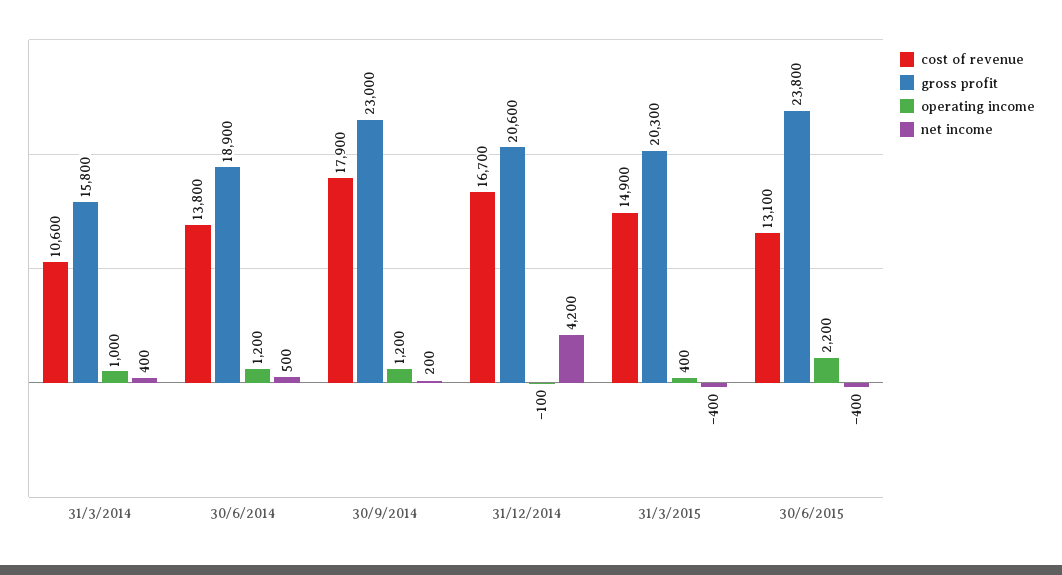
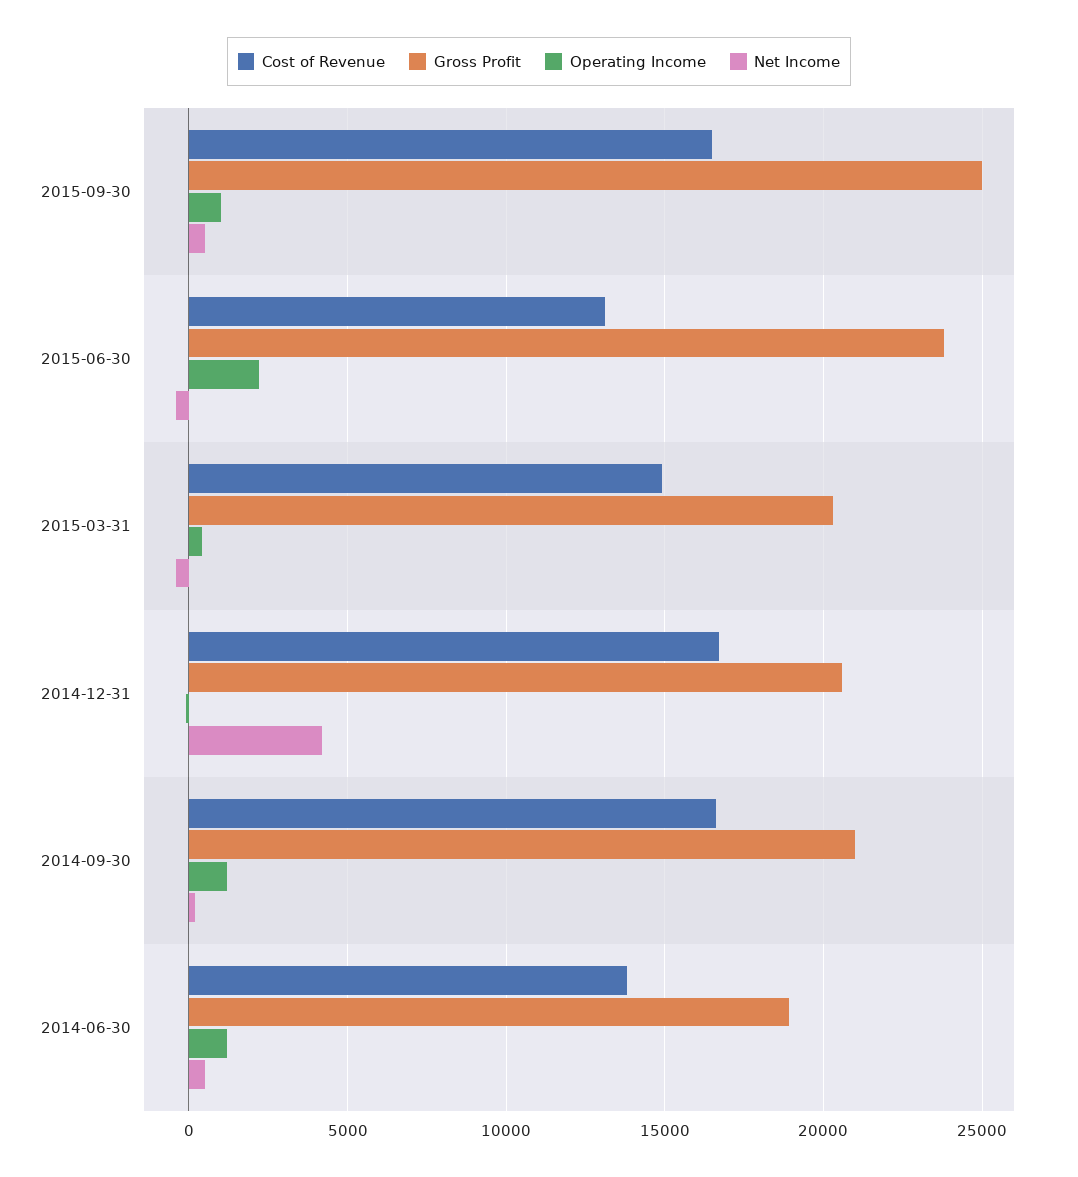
cost of revenue, 31/3/2014: 10600 -> none
gross profit, 31/3/2014: 15800 -> none
operating income, 31/3/2014: 1000 -> none
net income, 31/3/2014: 400 -> none
cost of revenue, 30/9/2014: 17900 -> 16500
gross profit, 30/9/2014: 23000 -> 21000
cost of revenue, 2015-09-30: none -> 16500
gross profit, 2015-09-30: none -> 25000
operating income, 2015-09-30: none -> 1000
net income, 2015-09-30: none -> 500

